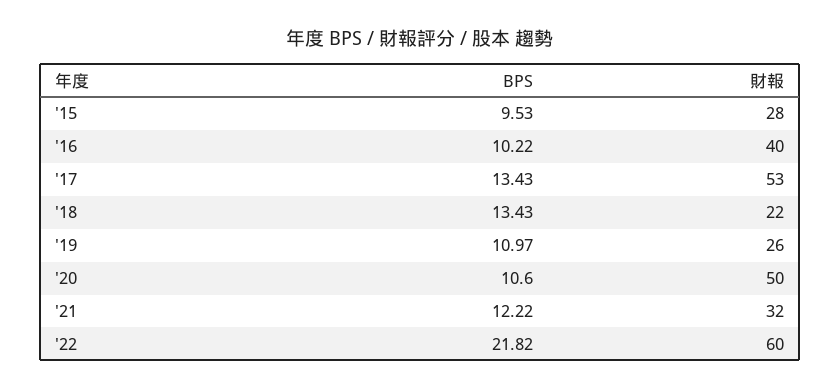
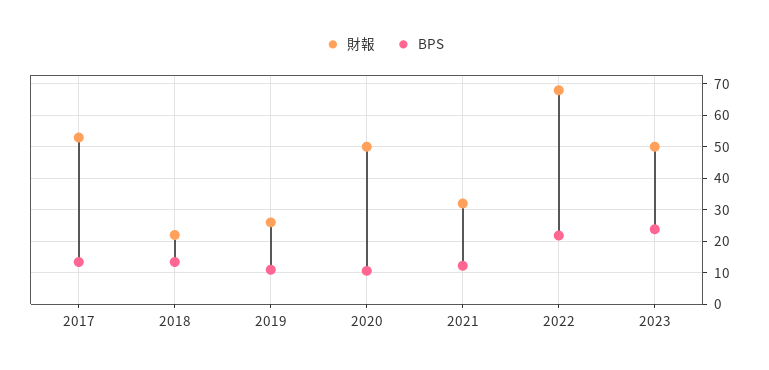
BPS, '15: 9.53 -> none
財報, '15: 28 -> none
BPS, '16: 10.22 -> none
財報, '16: 40 -> none
財報, '22: 60 -> 68
財報, 2023: none -> 50
BPS, 2023: none -> 24

